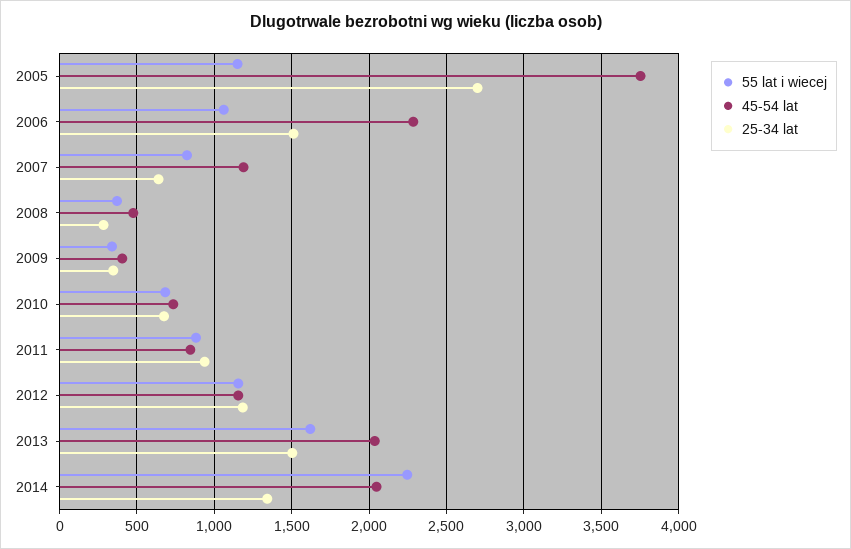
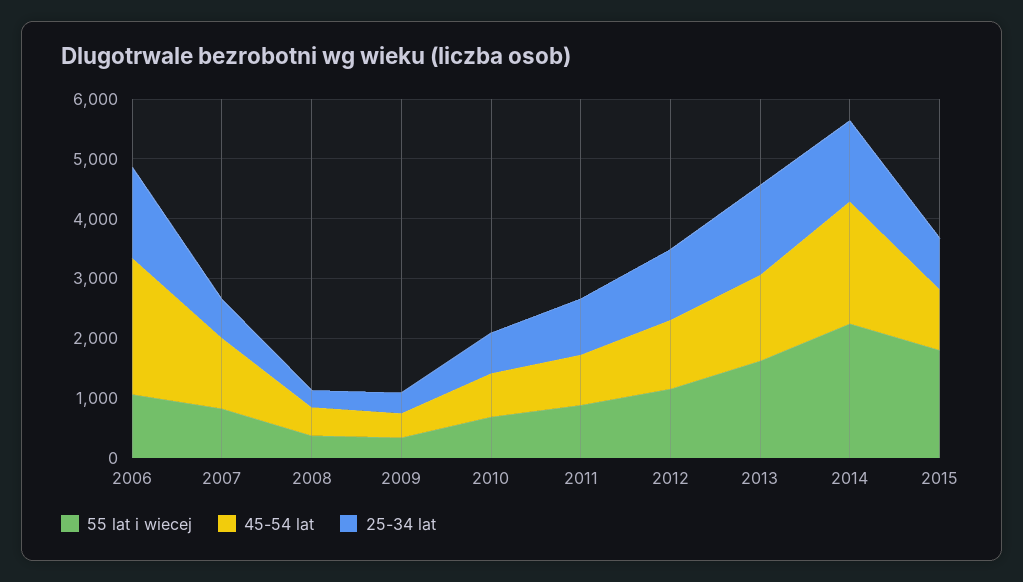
55 lat i wiecej, 2005: 1150 -> none
45-54 lat, 2005: 3750 -> none
25-34 lat, 2005: 2700 -> none
45-54 lat, 2013: 2050 -> 1400
55 lat i wiecej, 2015: none -> 1800
45-54 lat, 2015: none -> 1000
25-34 lat, 2015: none -> 800

